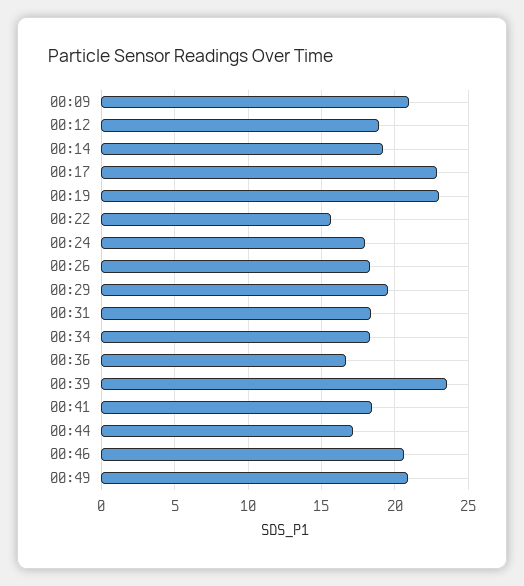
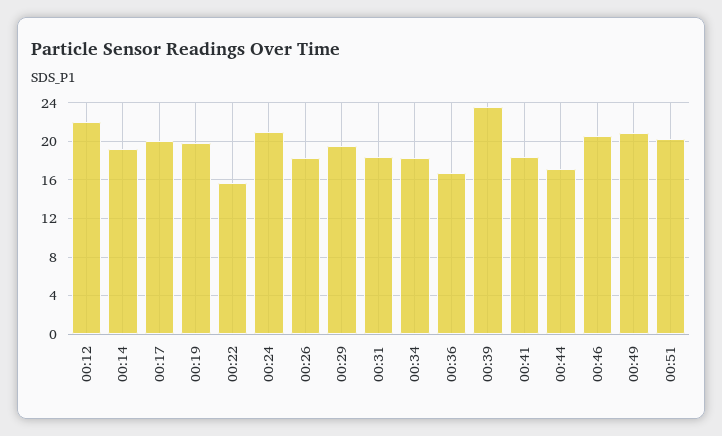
00:09: 21 -> none
00:12: 19 -> 22
00:17: 23 -> 20
00:19: 23 -> 20
00:24: 18 -> 21
00:51: none -> 20

